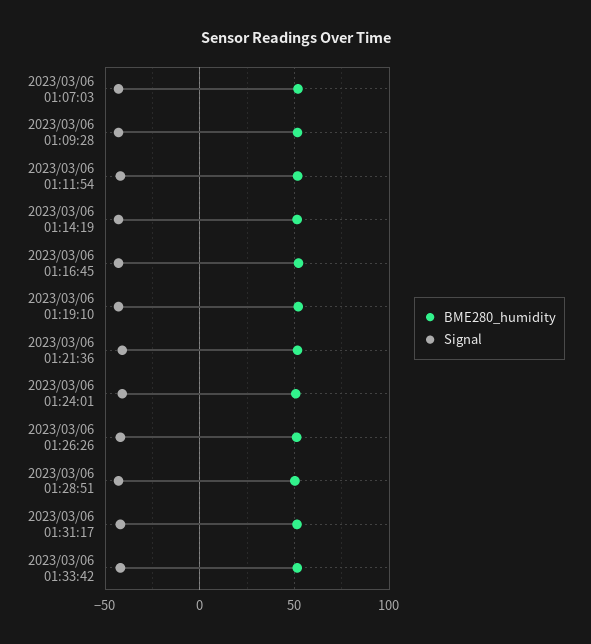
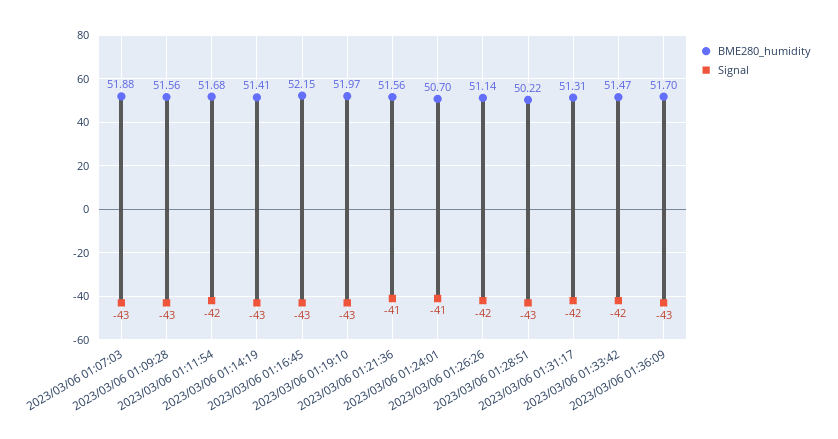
BME280_humidity, 2023/03/06 01:36:09: none -> 51.7
Signal, 2023/03/06 01:36:09: none -> -43

